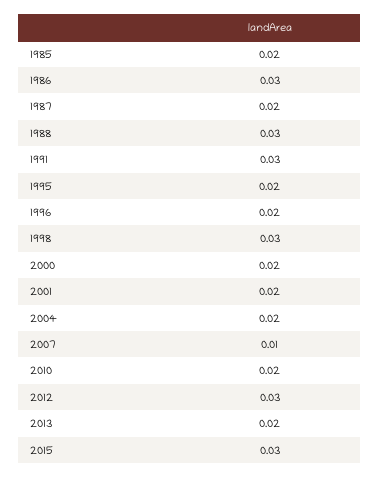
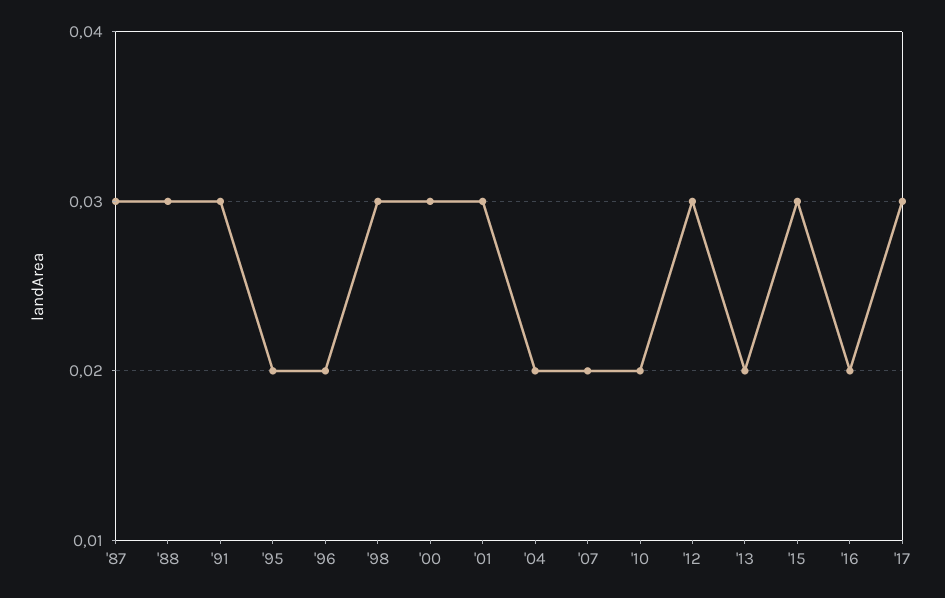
1985: 0.02 -> none
1986: 0.03 -> none
1987: 0.02 -> 0.03
2000: 0.02 -> 0.03
2001: 0.02 -> 0.03
2007: 0.01 -> 0.02
'16: none -> 0.02
'17: none -> 0.03

